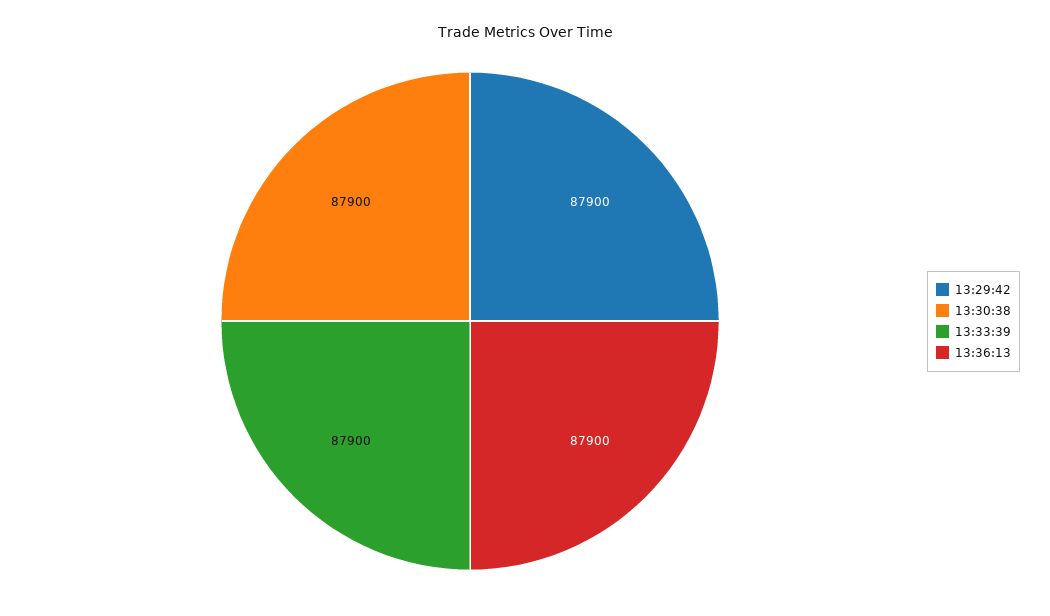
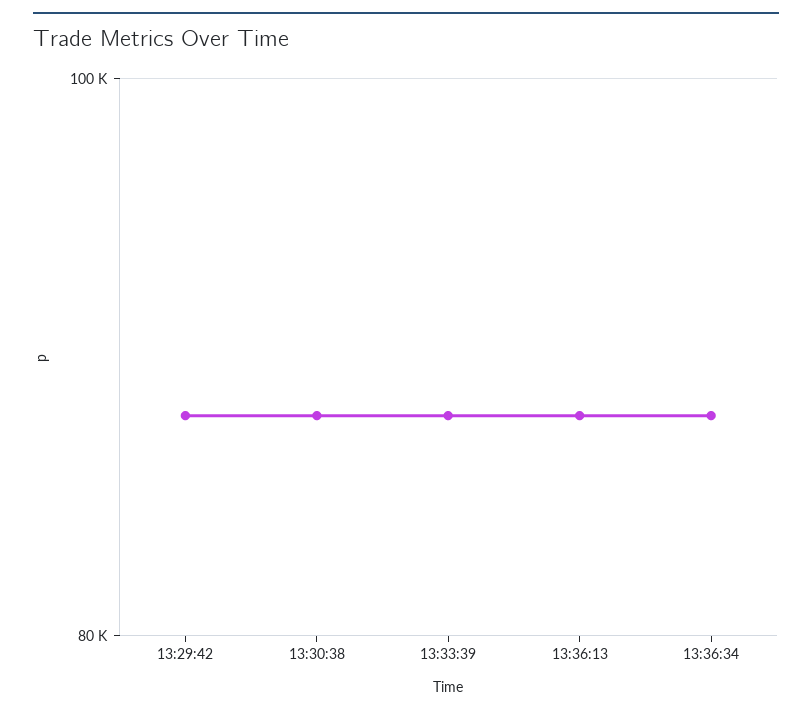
13:36:34: none -> 88000

